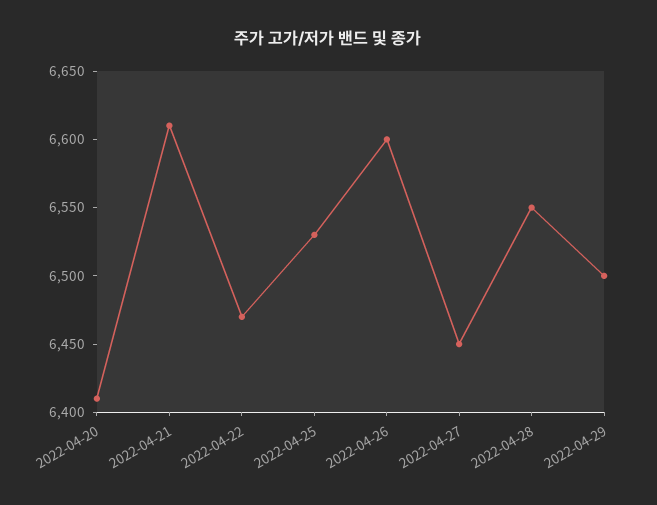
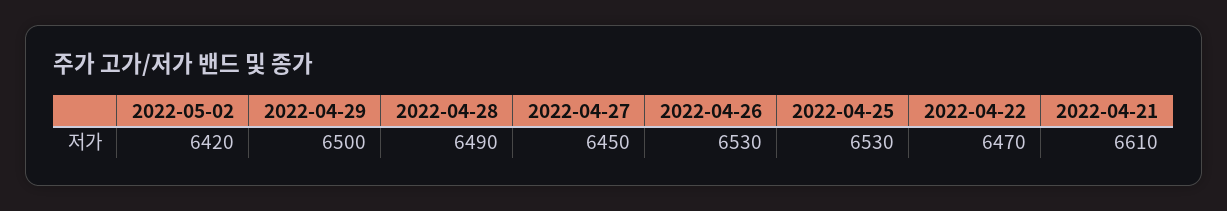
2022-04-20: 6410 -> none
2022-04-26: 6600 -> 6530
2022-04-28: 6550 -> 6490
2022-05-02: none -> 6420

